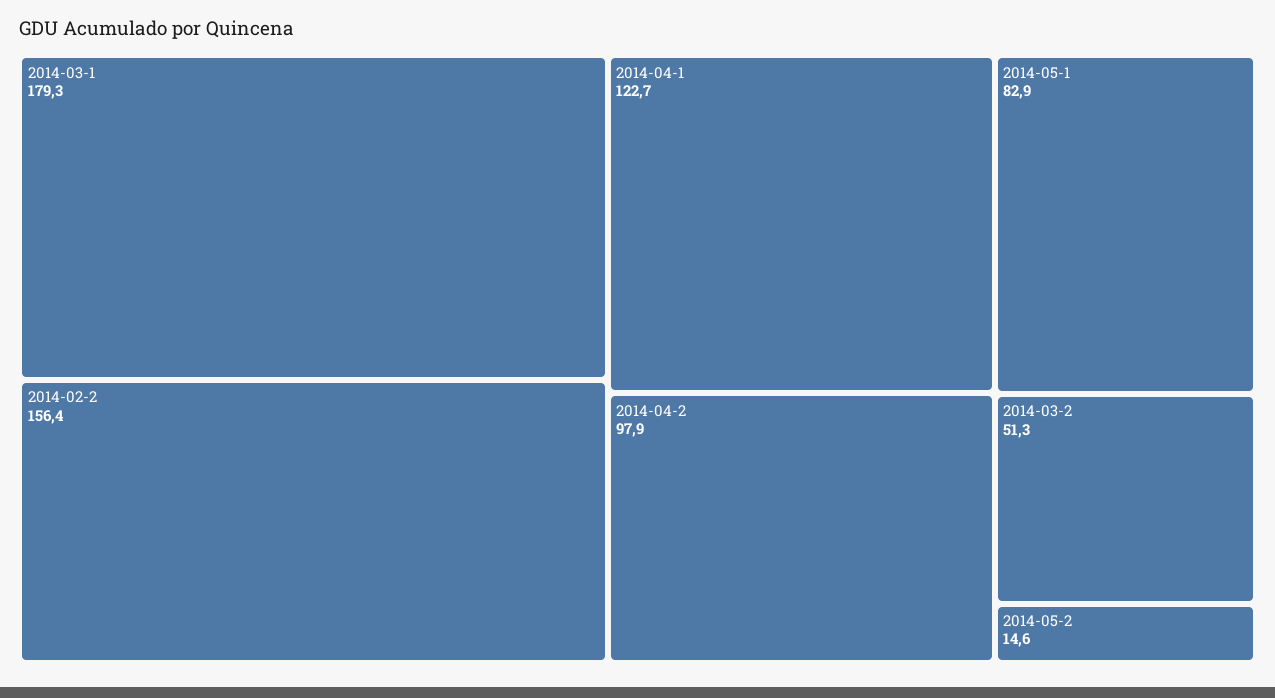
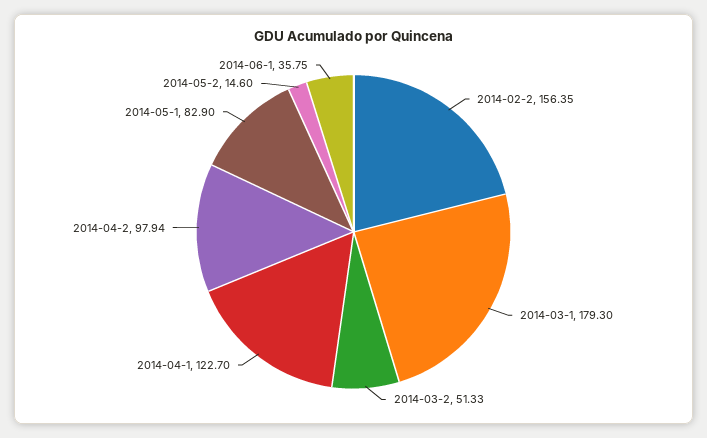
2014-06-1: none -> 35.75

